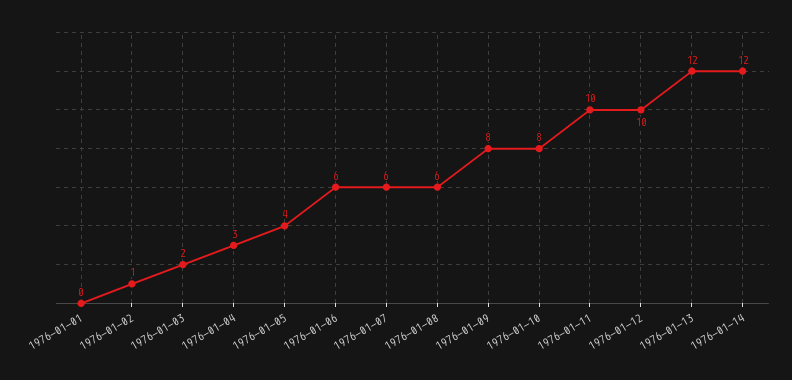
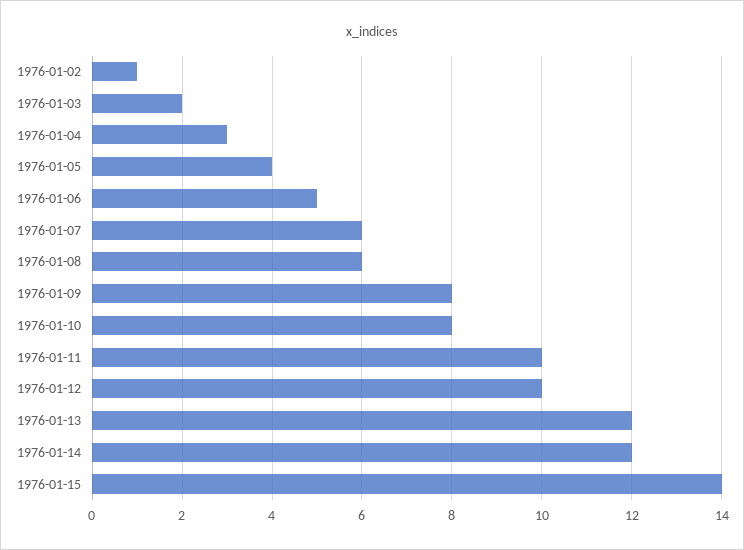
1976-01-01: 0 -> none
1976-01-06: 6 -> 5
1976-01-15: none -> 14

